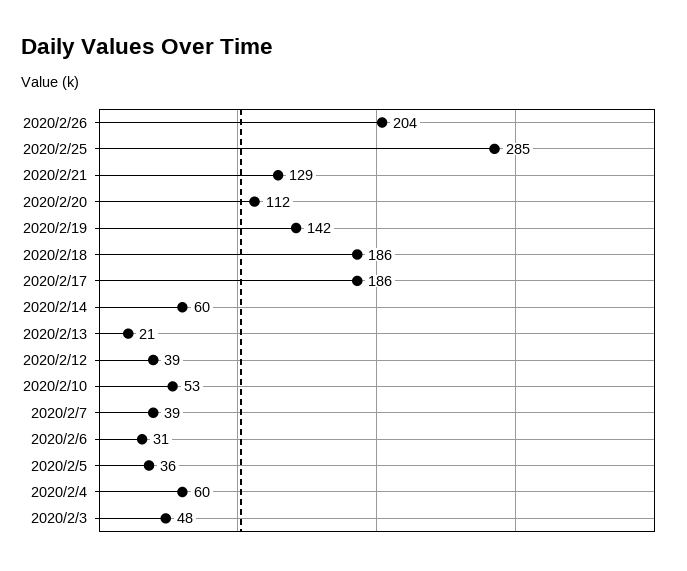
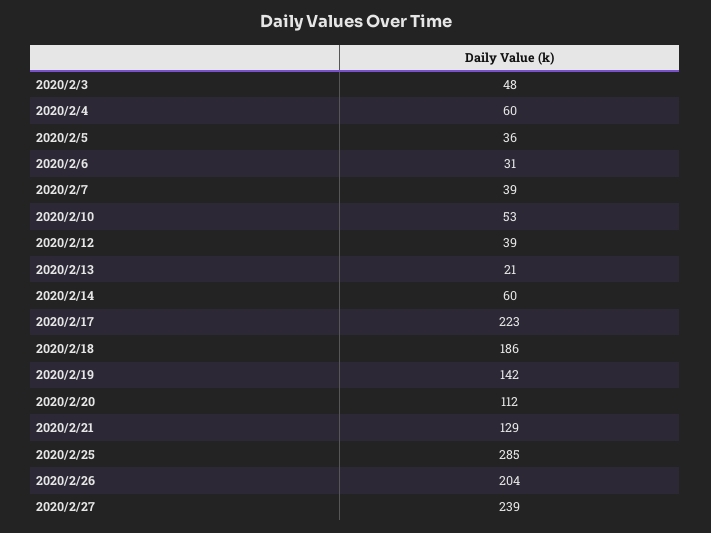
2020/2/17: 186 -> 223
2020/2/27: none -> 239

